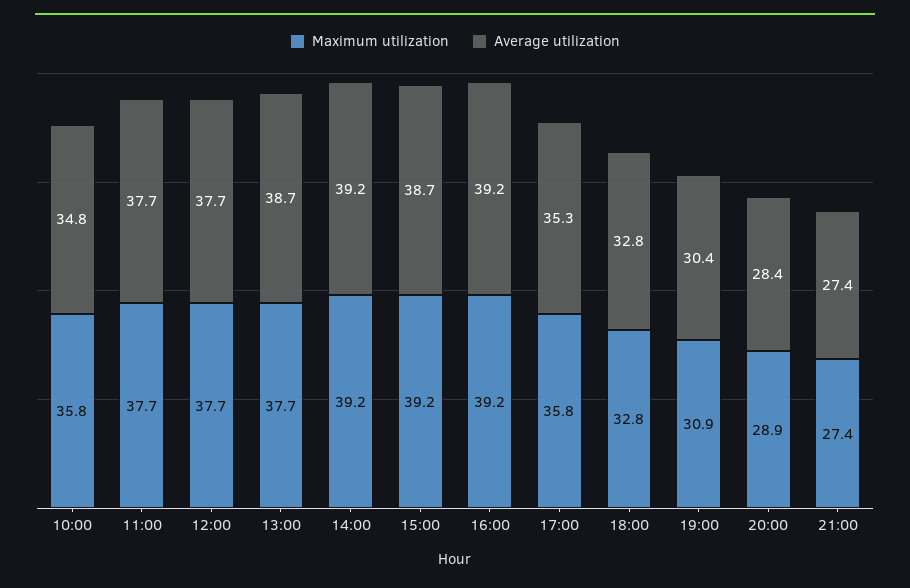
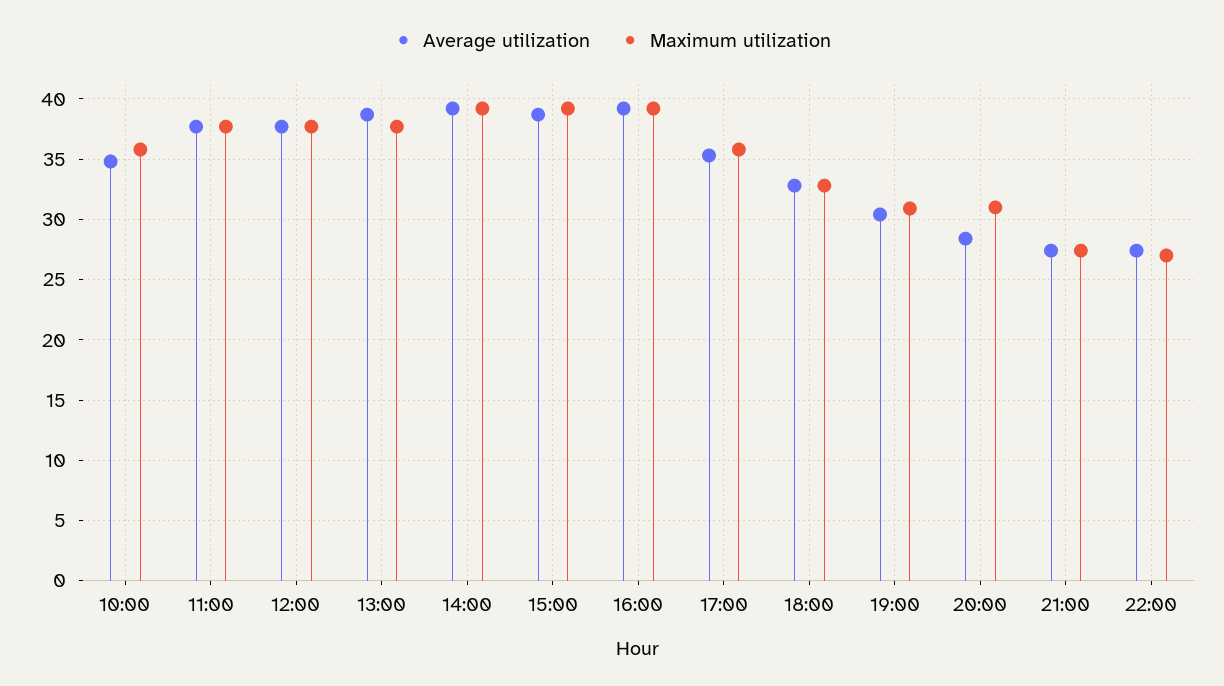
Maximum utilization, 20:00: 28.9 -> 31
Average utilization, 22:00: none -> 27.5
Maximum utilization, 22:00: none -> 27

